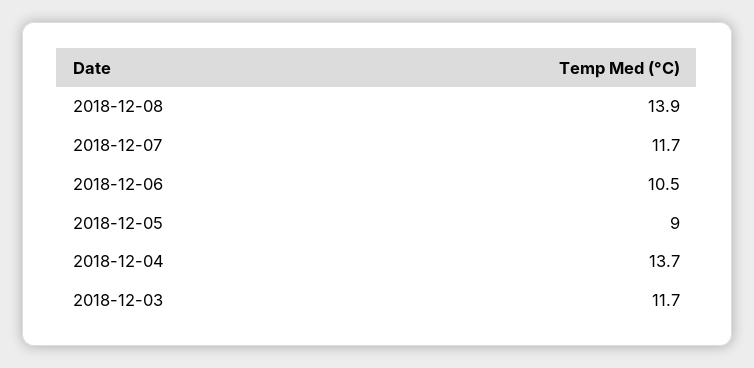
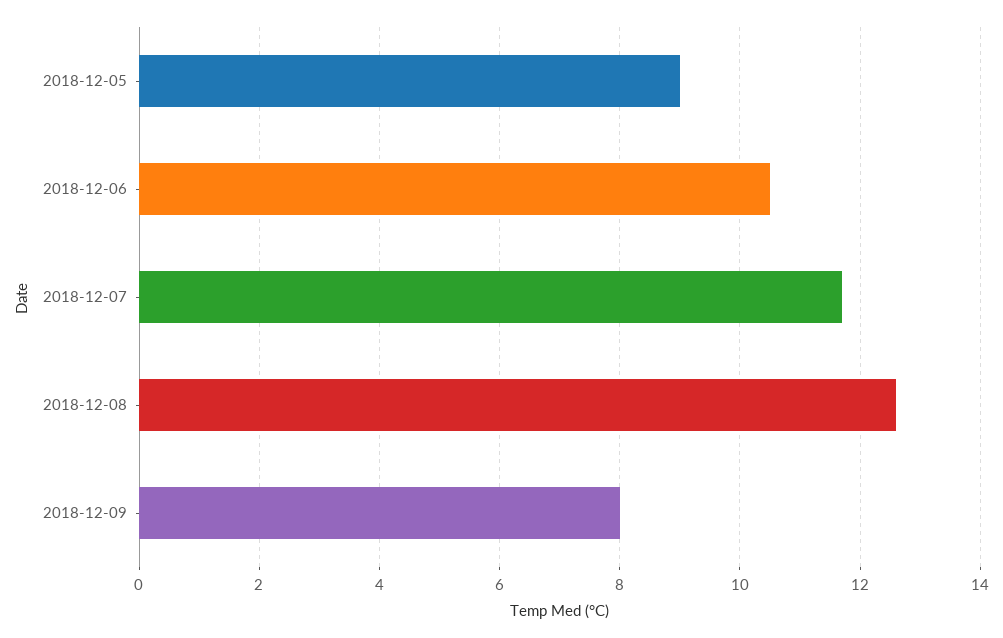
2018-12-08: 13.9 -> 12.5
2018-12-04: 13.7 -> none
2018-12-03: 11.7 -> none
2018-12-09: none -> 8

